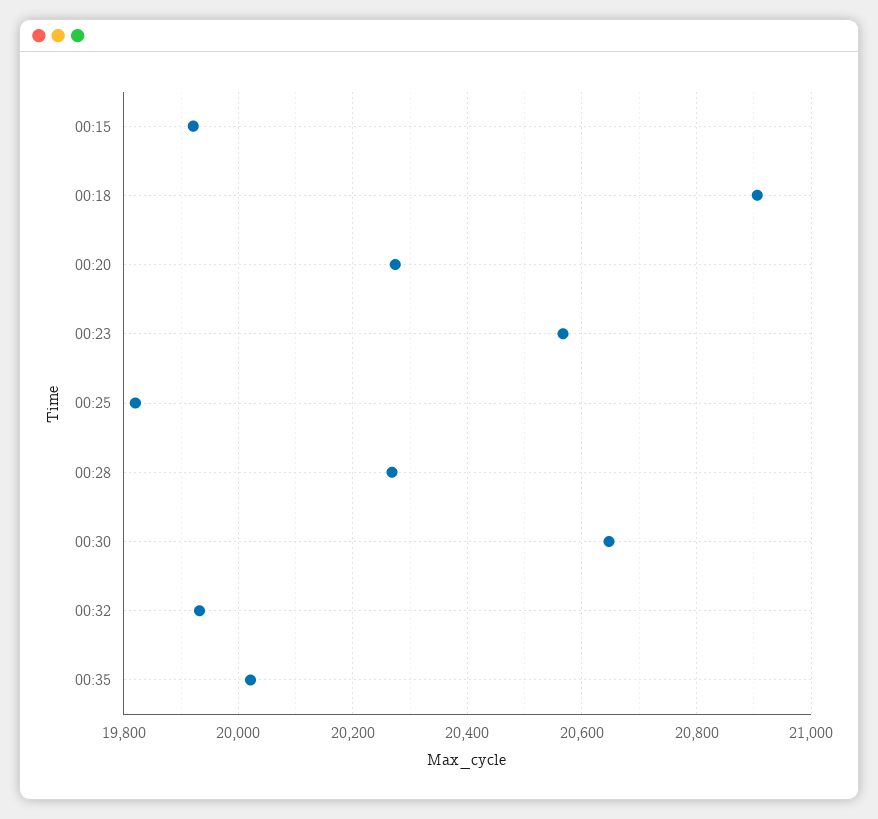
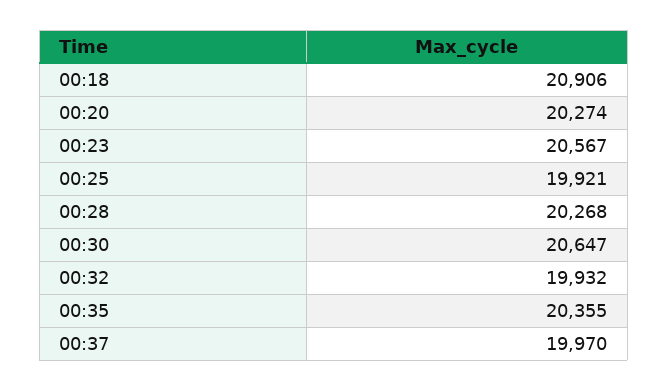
00:15: 19920 -> none
00:25: 19820 -> 19921
00:35: 20020 -> 20355
00:37: none -> 19970

